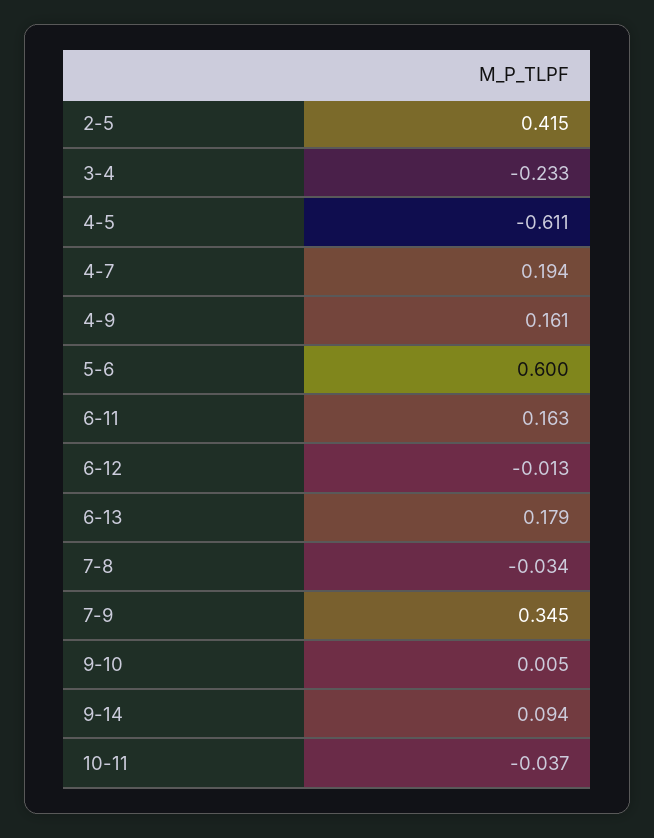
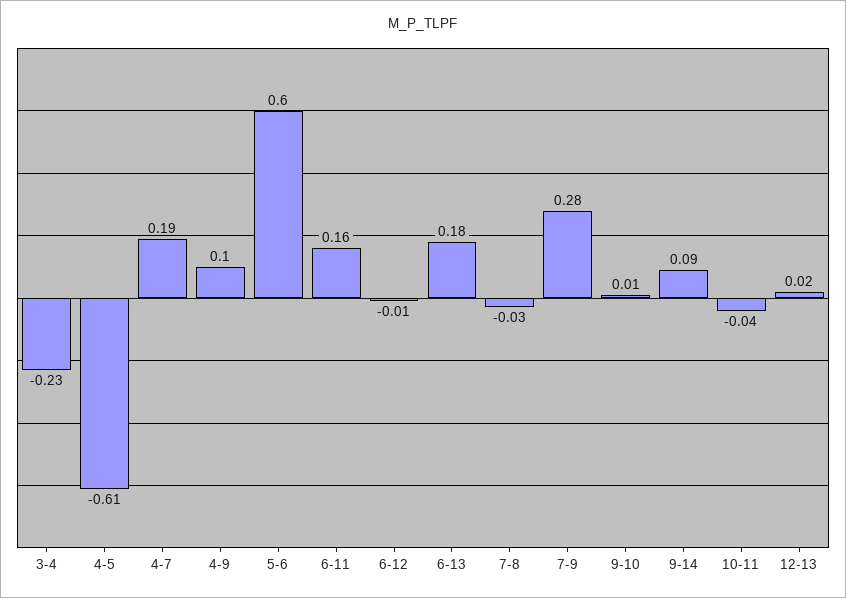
2-5: 0.415 -> none
4-9: 0.161 -> 0.1
7-9: 0.345 -> 0.28
12-13: none -> 0.02

